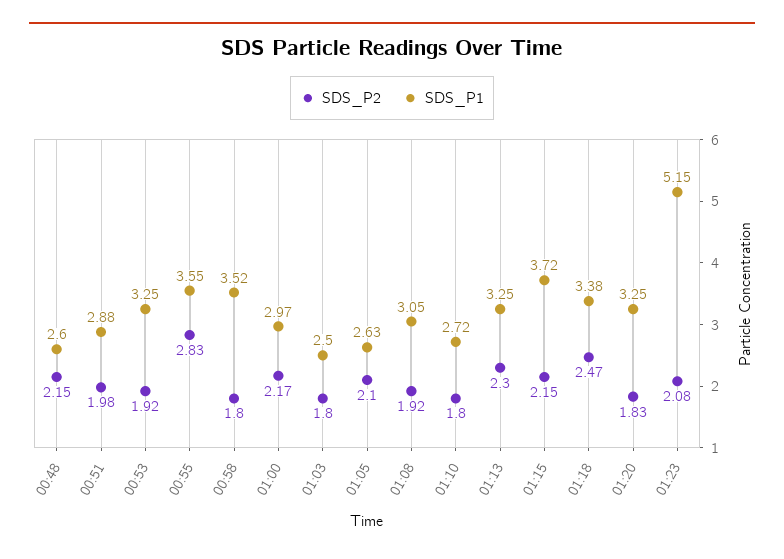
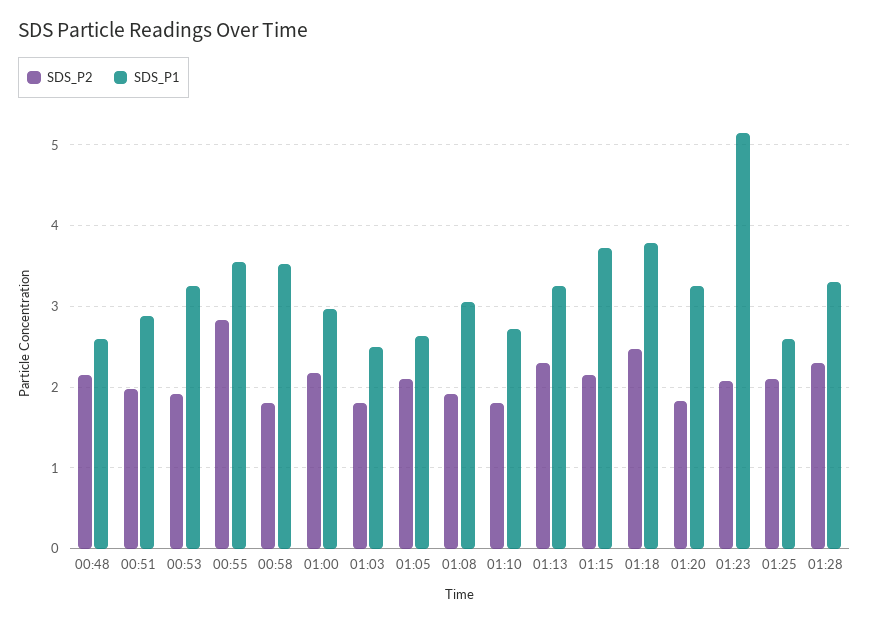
SDS_P1, 01:18: 3.38 -> 3.8
SDS_P2, 01:25: none -> 2.1
SDS_P1, 01:25: none -> 2.6
SDS_P2, 01:28: none -> 2.3
SDS_P1, 01:28: none -> 3.3

